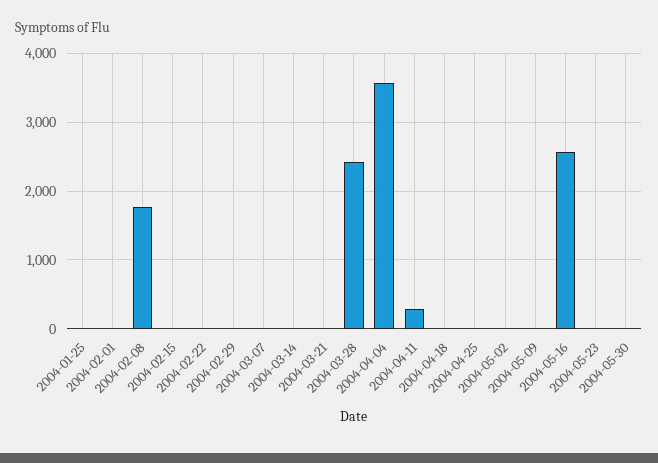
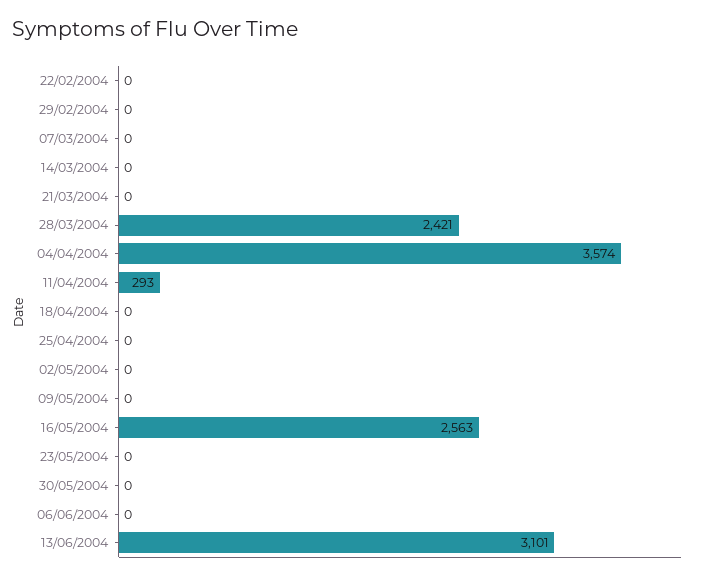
2004-01-25: 0 -> none
2004-02-01: 0 -> none
2004-02-08: 1800 -> none
2004-02-15: 0 -> none
06/06/2004: none -> 0
13/06/2004: none -> 3101

